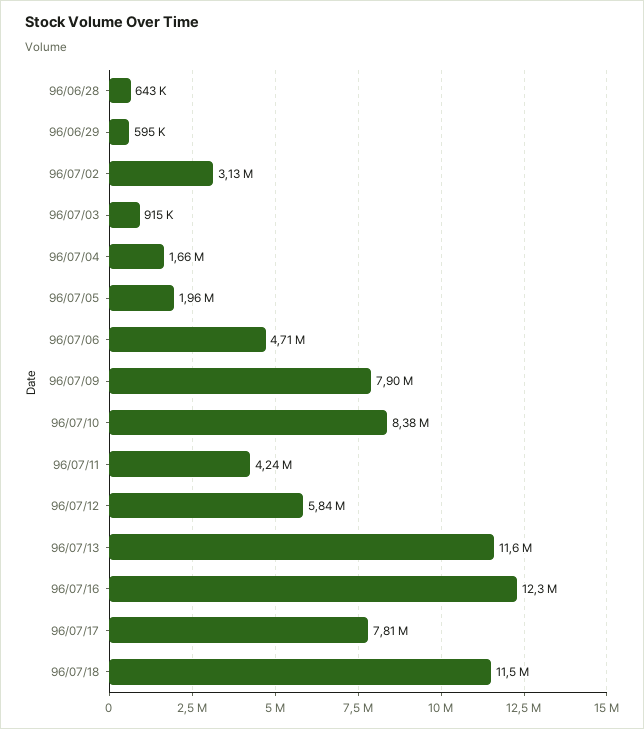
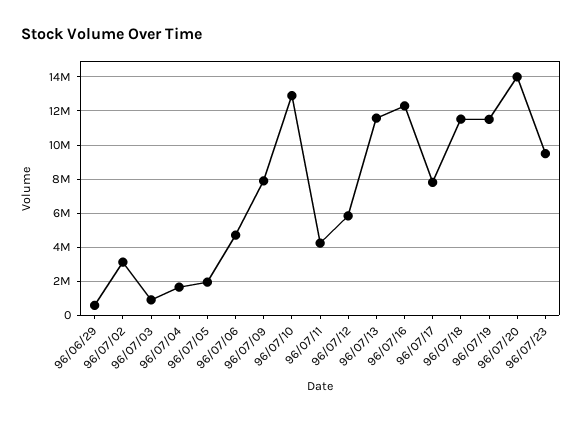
96/06/28: 643000 -> none
96/07/10: 8380000 -> 13000000
96/07/19: none -> 11500000
96/07/20: none -> 14000000
96/07/23: none -> 9500000

